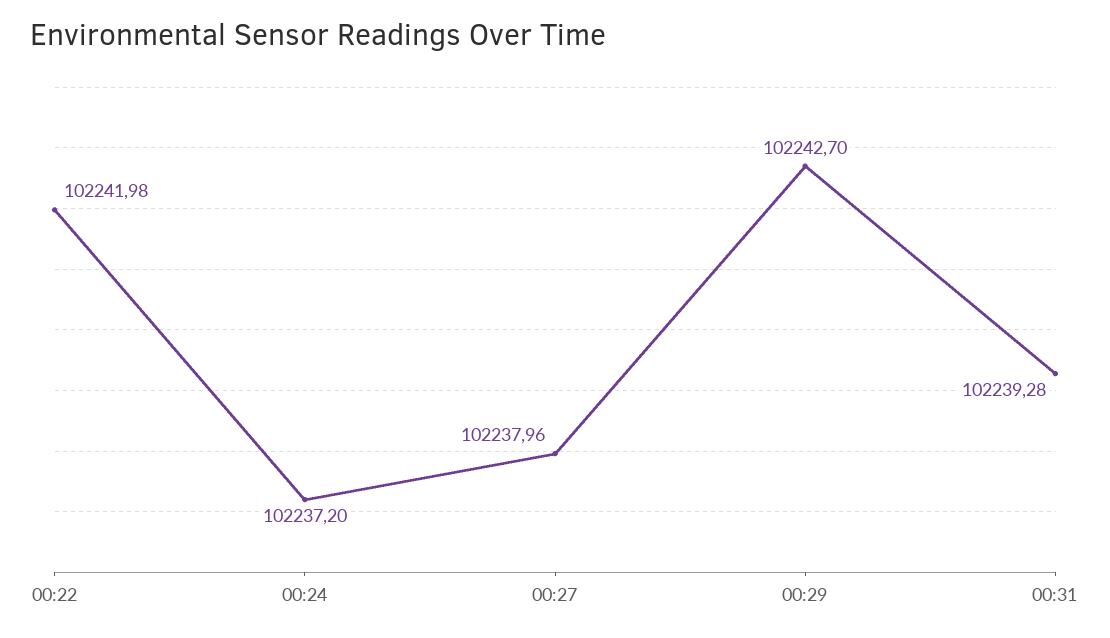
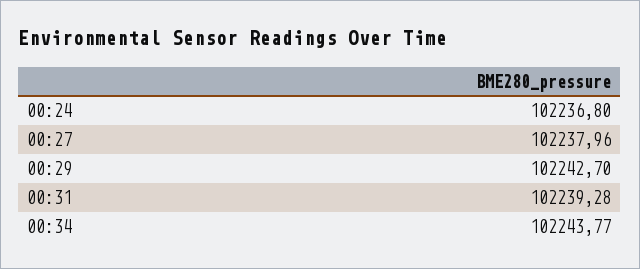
00:22: 102241.98 -> none
00:24: 102237.2 -> 102236.8
00:34: none -> 102243.77

